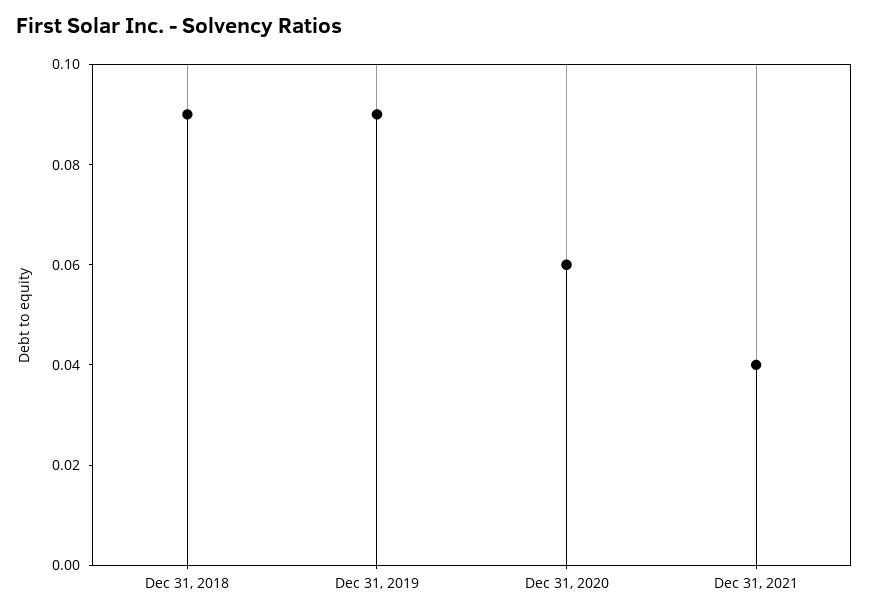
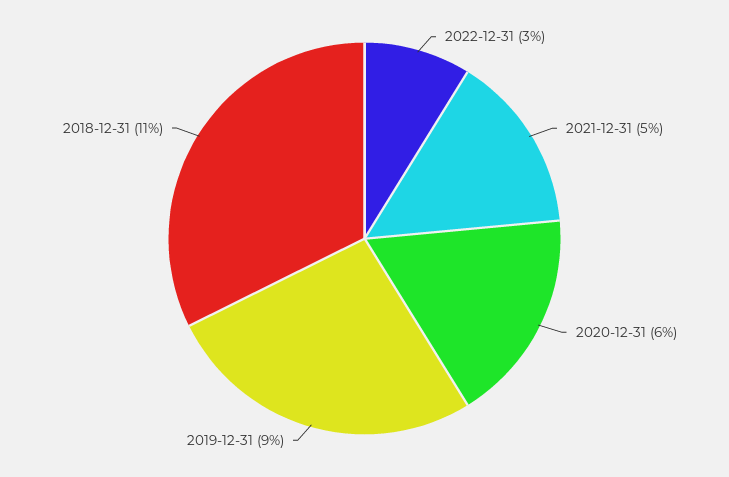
Dec 31, 2018: 0.09 -> 0.11
Dec 31, 2021: 0.04 -> 0.05
2022-12-31: none -> 0.03

